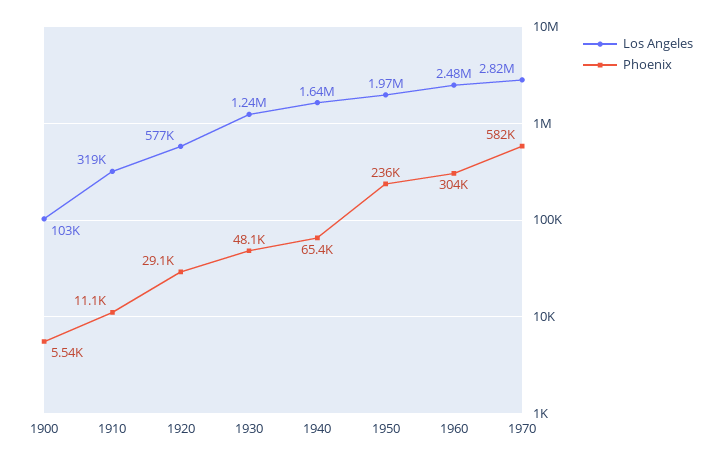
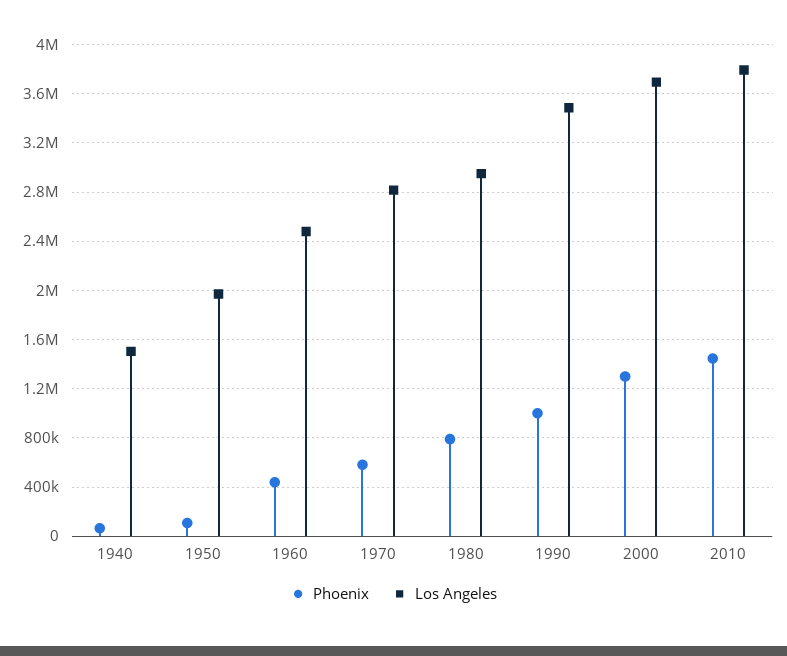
Los Angeles, 1900: 103000 -> none
Phoenix, 1900: 5540 -> none
Los Angeles, 1910: 319000 -> none
Phoenix, 1910: 11100 -> none
Los Angeles, 1920: 577000 -> none
Phoenix, 1920: 29100 -> none
Los Angeles, 1930: 1240000 -> none
Phoenix, 1930: 48100 -> none
Los Angeles, 1940: 1640000 -> 1500000
Phoenix, 1950: 236000 -> 100000
Phoenix, 1960: 304000 -> 450000
Phoenix, 1980: none -> 800000
Los Angeles, 1980: none -> 2950000
Phoenix, 1990: none -> 1000000
Los Angeles, 1990: none -> 3500000
Phoenix, 2000: none -> 1300000
Los Angeles, 2000: none -> 3700000
Phoenix, 2010: none -> 1450000
Los Angeles, 2010: none -> 3800000

